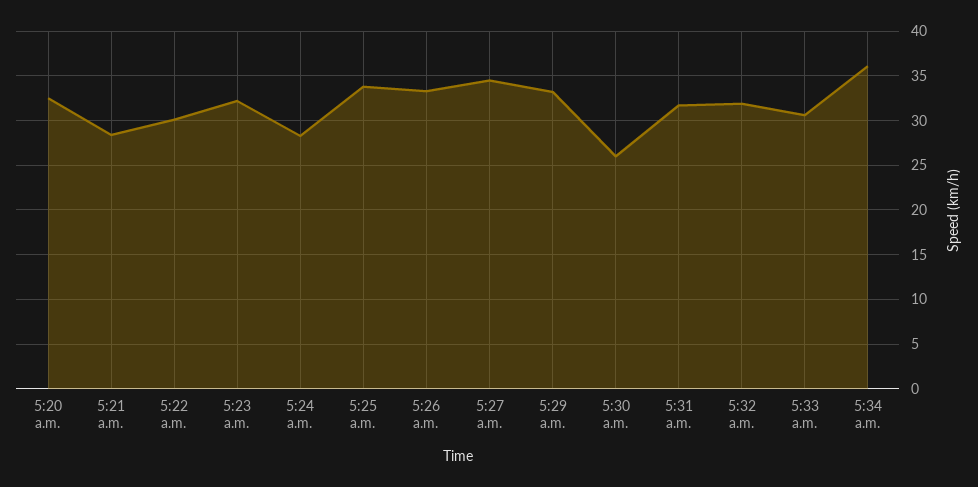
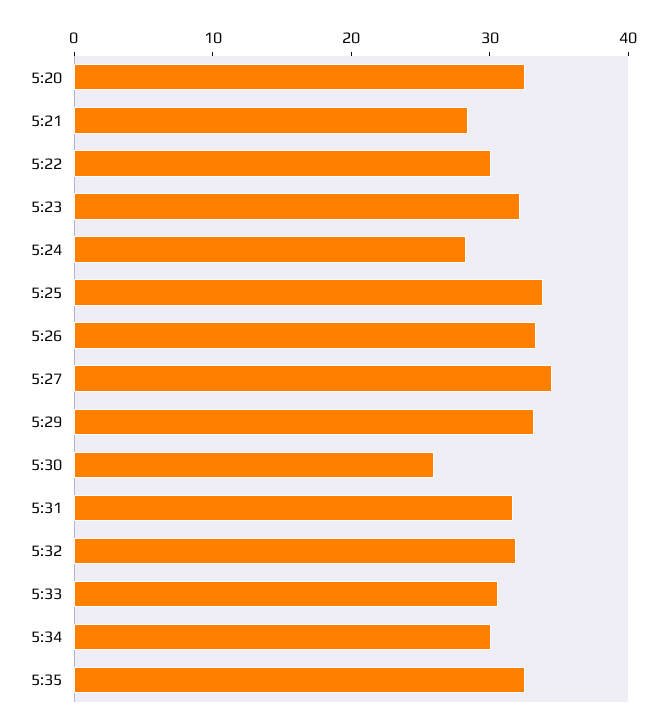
5:34 a.m.: 36 -> 30
5:35: none -> 32

